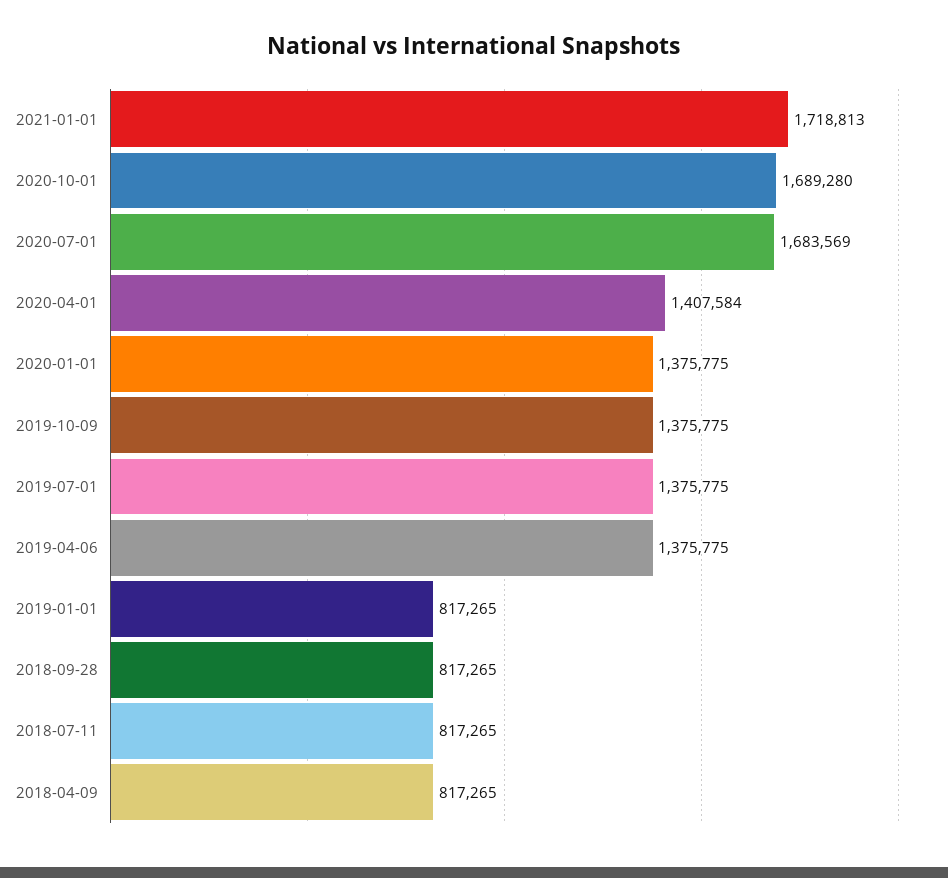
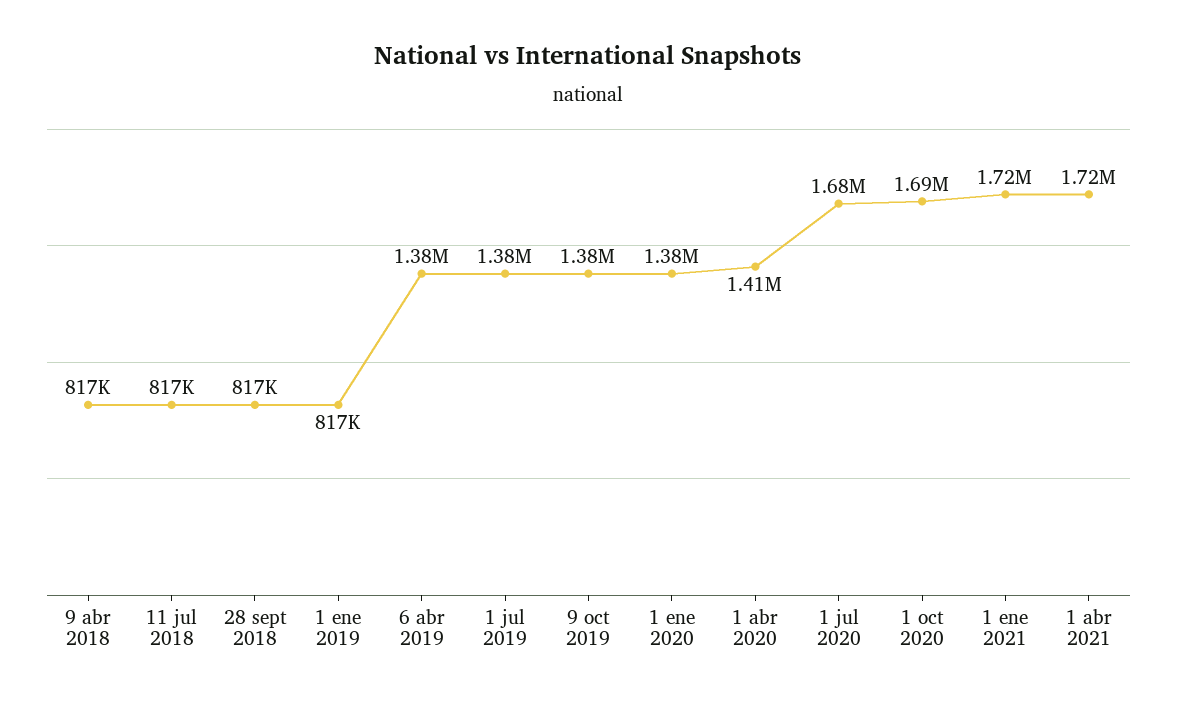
1 abr 2021: none -> 1720000

